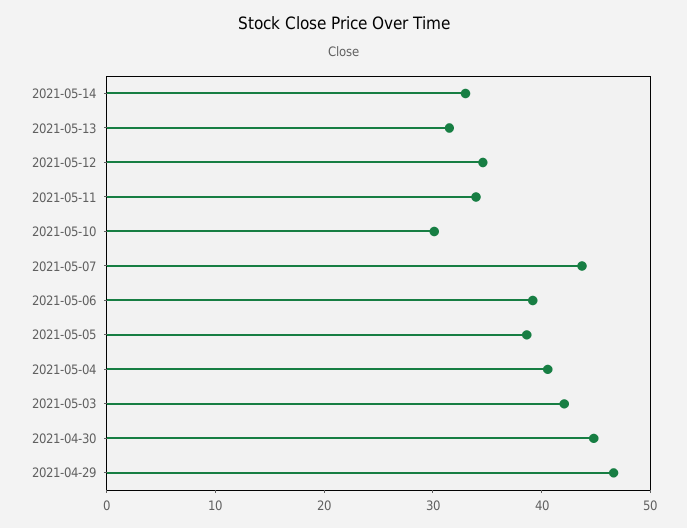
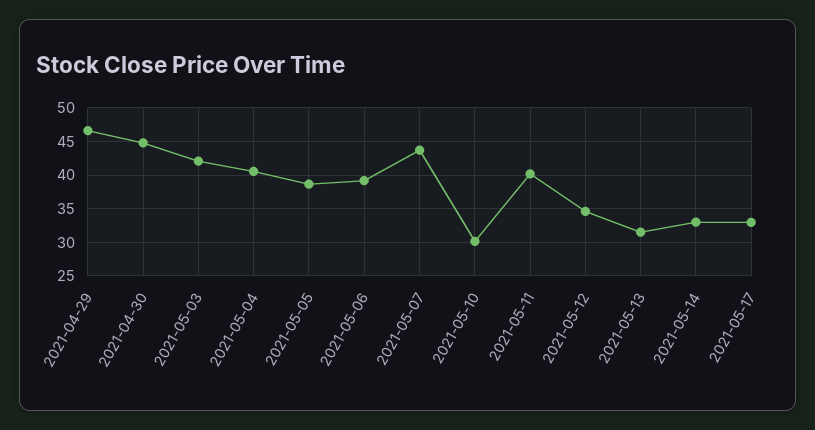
2021-05-11: 34 -> 40
2021-05-17: none -> 33

